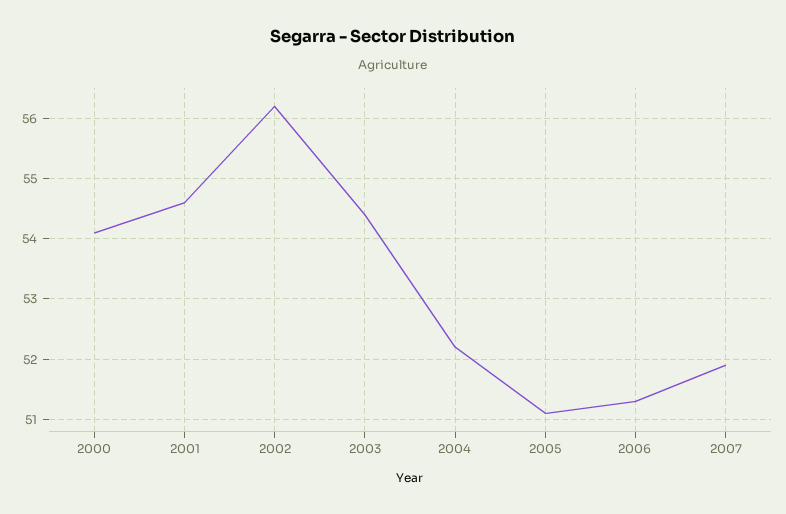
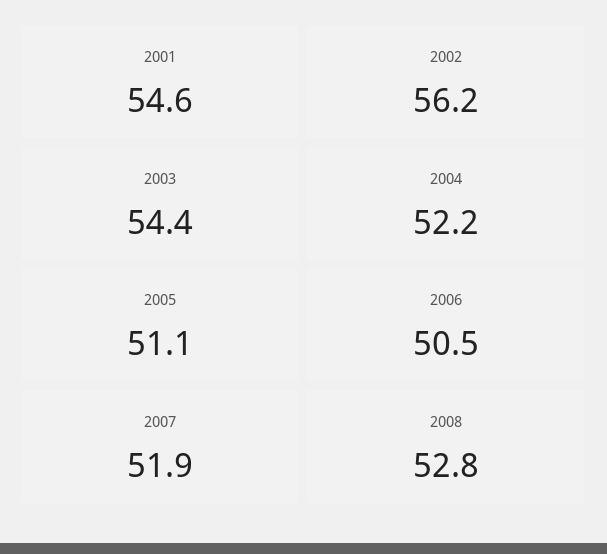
2000: 54.1 -> none
2006: 51.3 -> 50.5
2008: none -> 52.8

